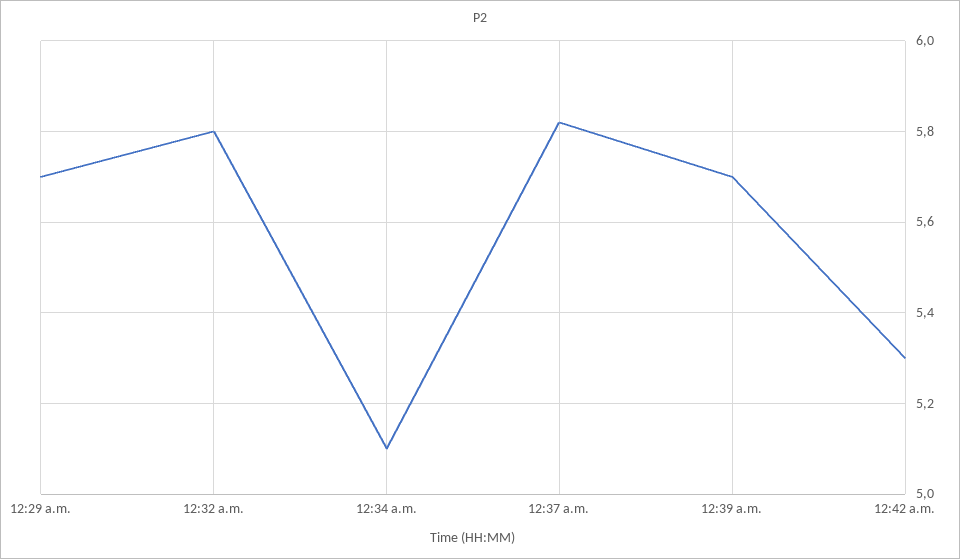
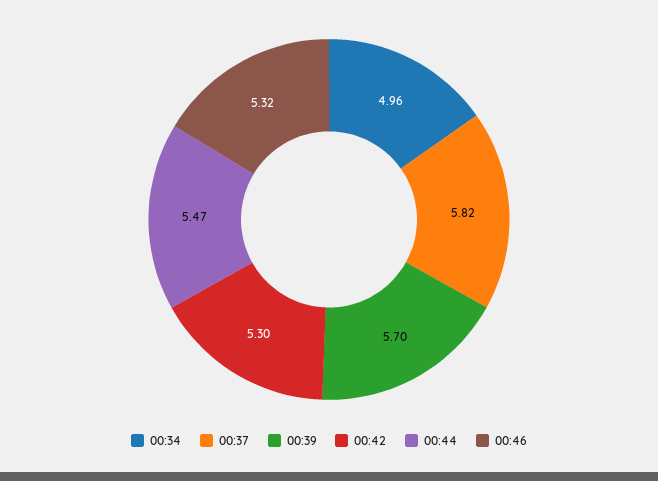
12:29 a.m.: 5.7 -> none
12:32 a.m.: 5.8 -> none
12:34 a.m.: 5.1 -> 4.96
00:44: none -> 5.47
00:46: none -> 5.32

